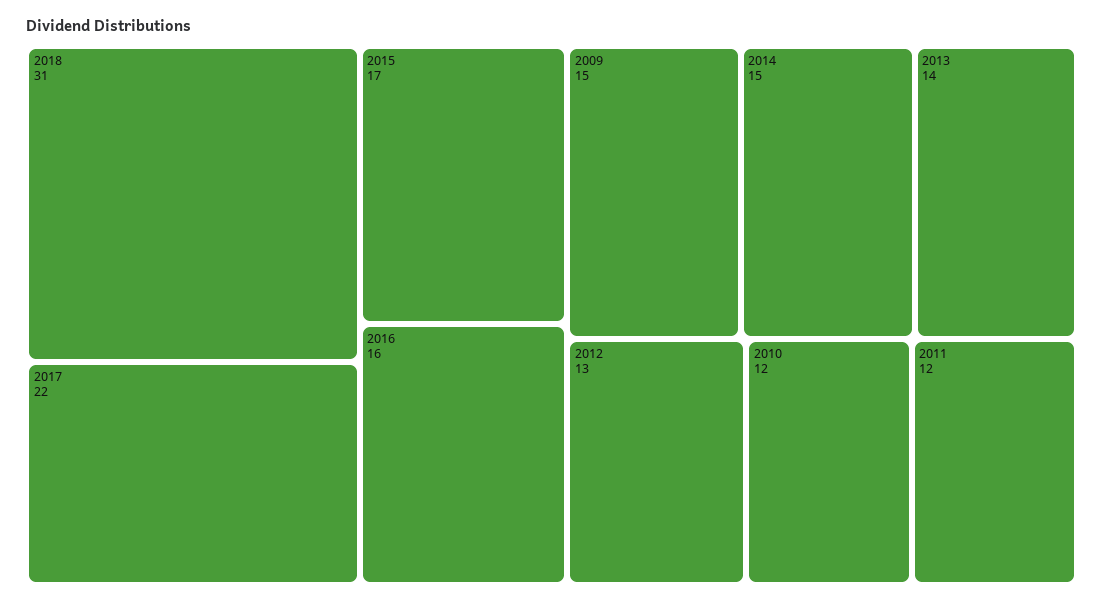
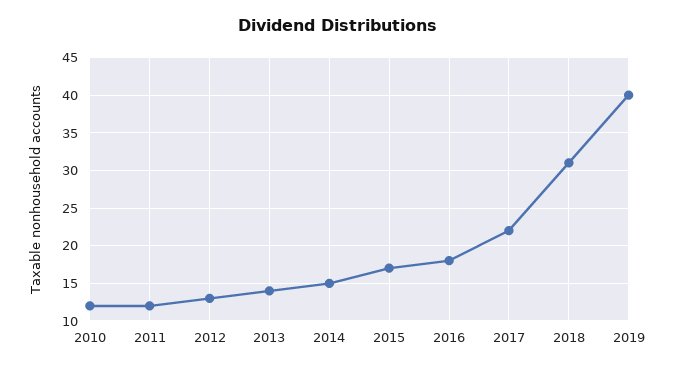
2016: 16 -> 18
2009: 15 -> none
2019: none -> 40

